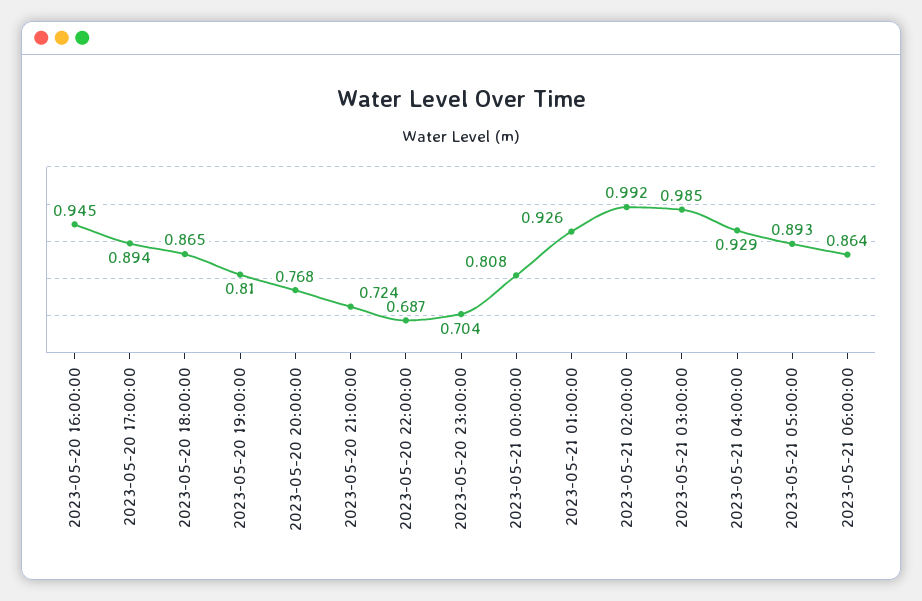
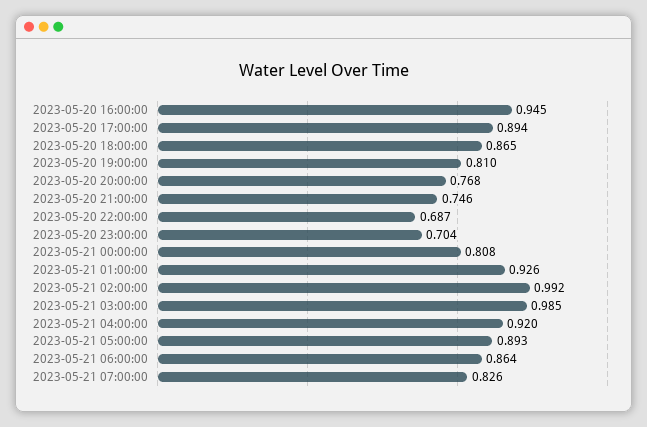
2023-05-20 21:00:00: 0.724 -> 0.746
2023-05-21 04:00:00: 0.929 -> 0.92
2023-05-21 07:00:00: none -> 0.826

